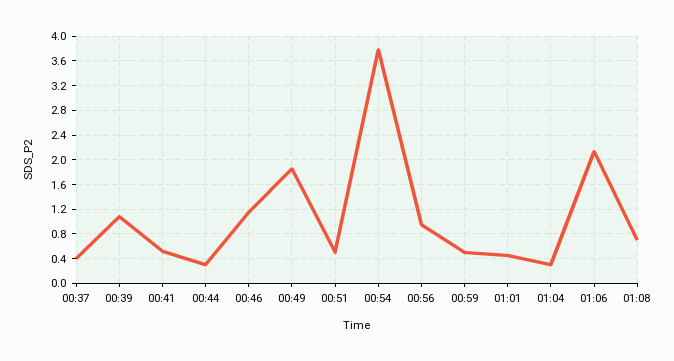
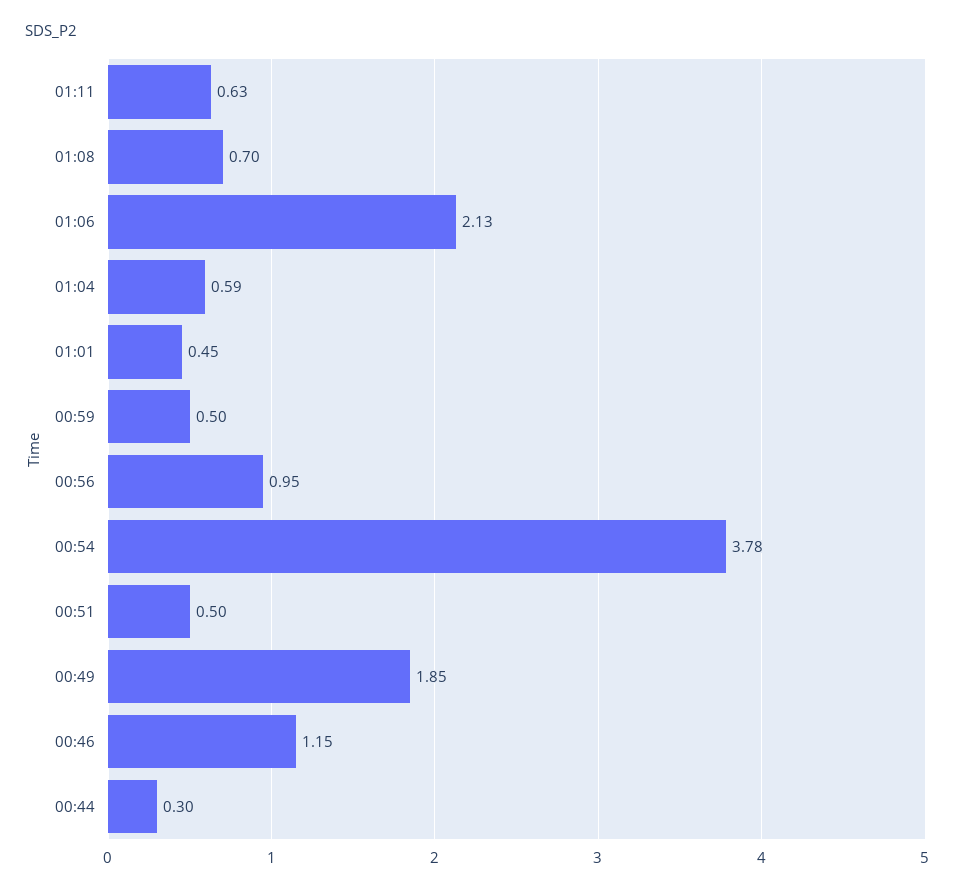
00:37: 0.4 -> none
00:39: 1.1 -> none
00:41: 0.5 -> none
01:04: 0.3 -> 0.59
01:11: none -> 0.63

